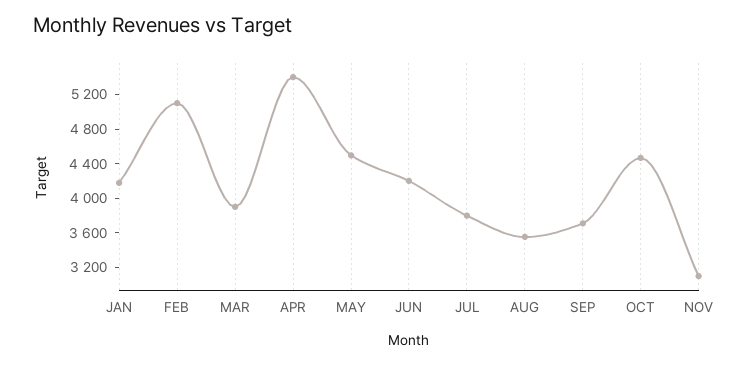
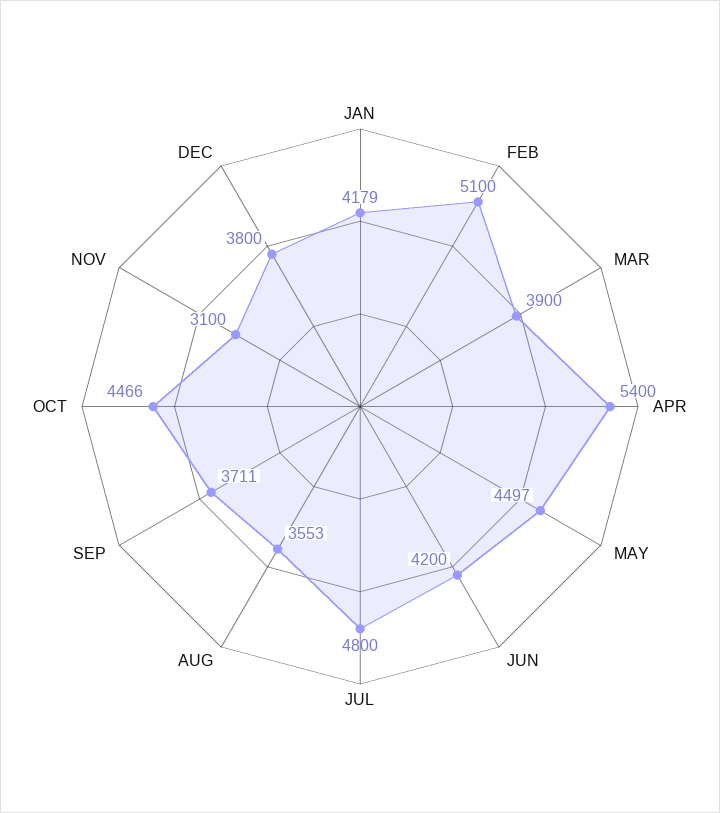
JUL: 3800 -> 4800
DEC: none -> 3800

